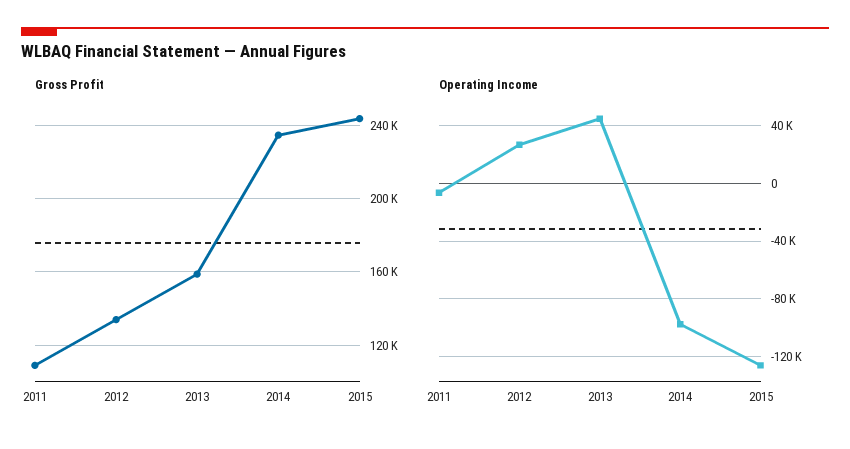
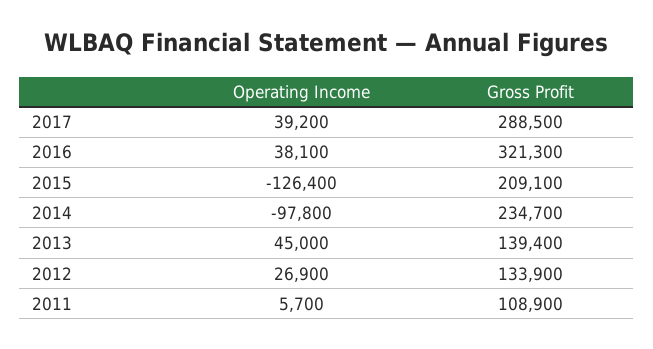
Gross Profit, 2013: 160000 -> 139400
Gross Profit, 2015: 245000 -> 209100
Operating Income, 2011: -5000 -> 5700
Operating Income, 2017: none -> 39200
Gross Profit, 2017: none -> 288500
Operating Income, 2016: none -> 38100
Gross Profit, 2016: none -> 321300

